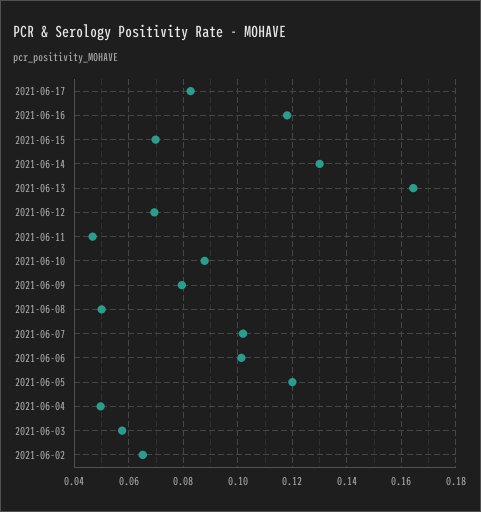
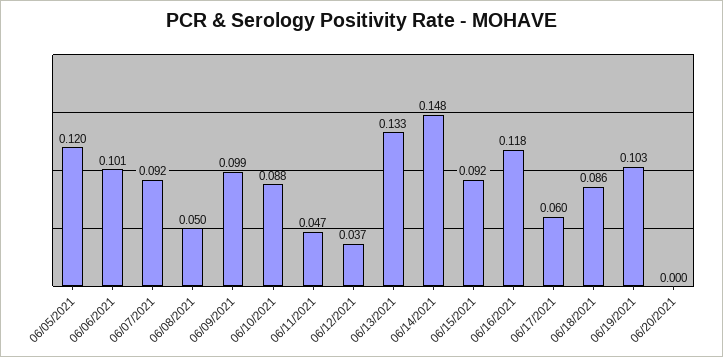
2021-06-17: 0.0825 -> 0.06
2021-06-15: 0.07 -> 0.092
2021-06-14: 0.13 -> 0.148
2021-06-13: 0.165 -> 0.133
2021-06-12: 0.07 -> 0.037
2021-06-09: 0.08 -> 0.099
2021-06-07: 0.1025 -> 0.092
2021-06-04: 0.05 -> none
2021-06-03: 0.0575 -> none
2021-06-02: 0.065 -> none
06/18/2021: none -> 0.086
06/19/2021: none -> 0.103
06/20/2021: none -> 0

